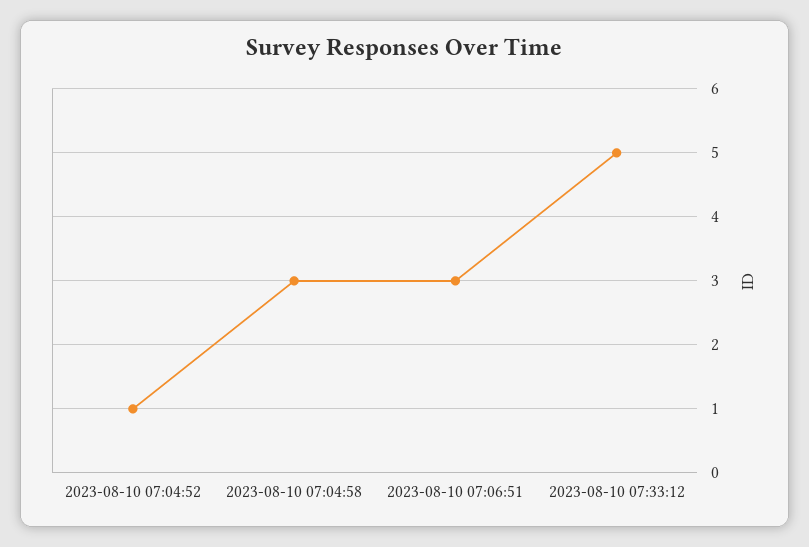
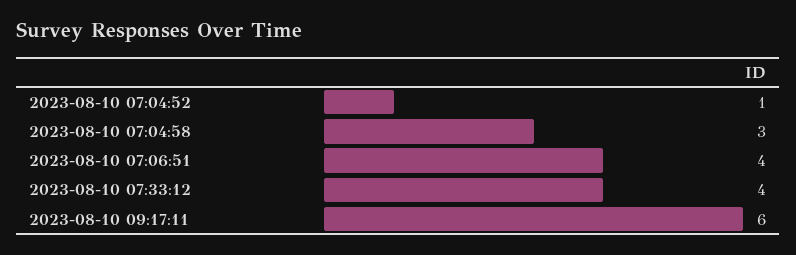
2023-08-10 07:06:51: 3 -> 4
2023-08-10 07:33:12: 5 -> 4
2023-08-10 09:17:11: none -> 6

